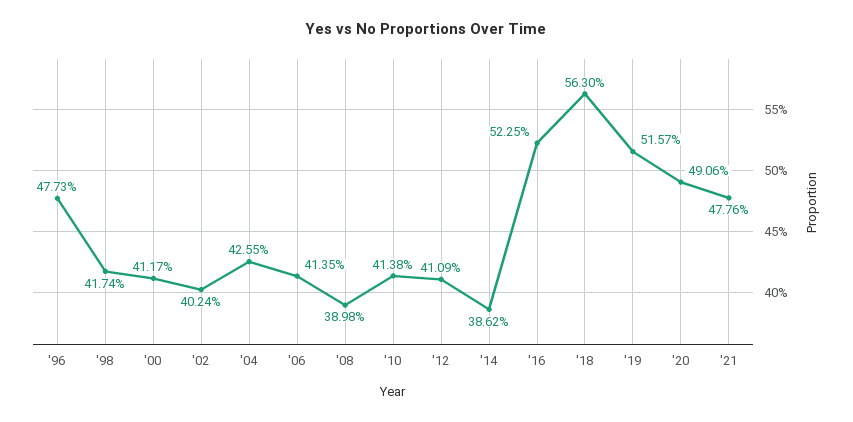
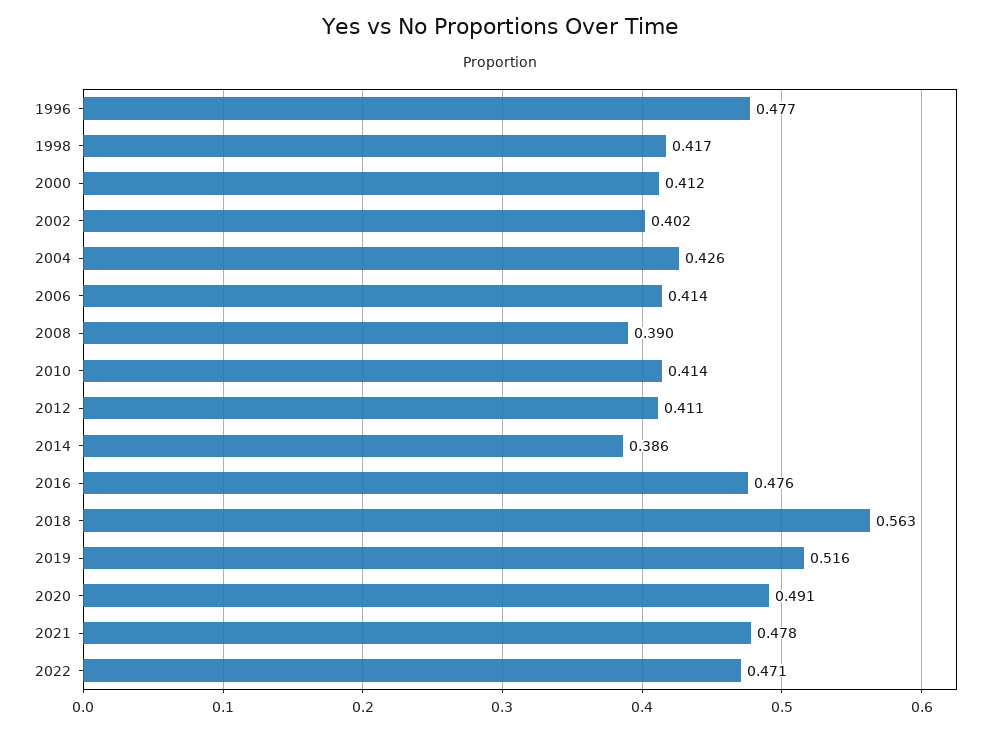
'16: 0.5225 -> 0.476
2022: none -> 0.471

